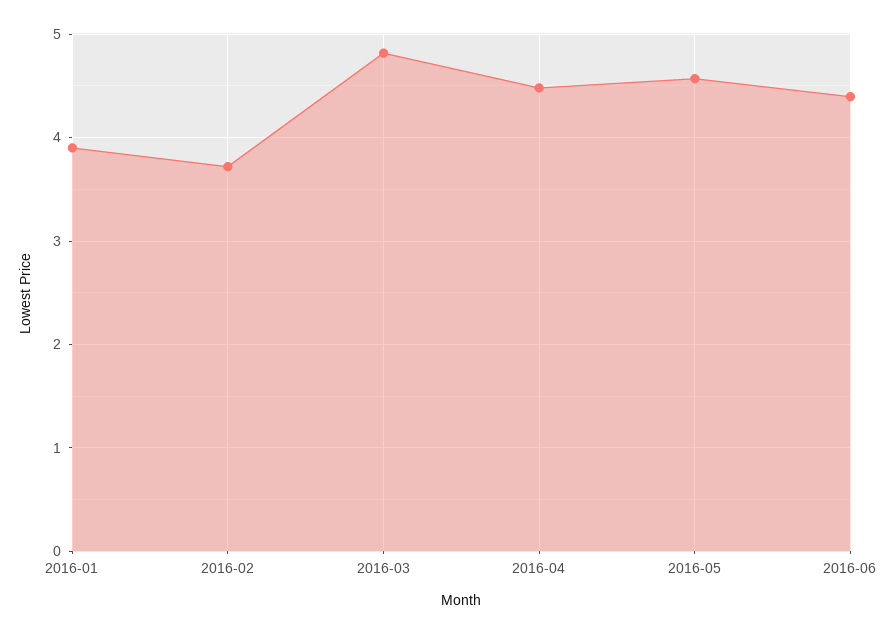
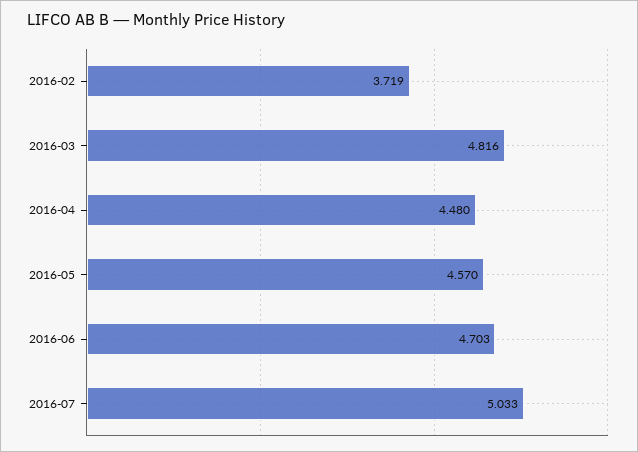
2016-01: 3.9 -> none
2016-06: 4.4 -> 4.703
2016-07: none -> 5.033

